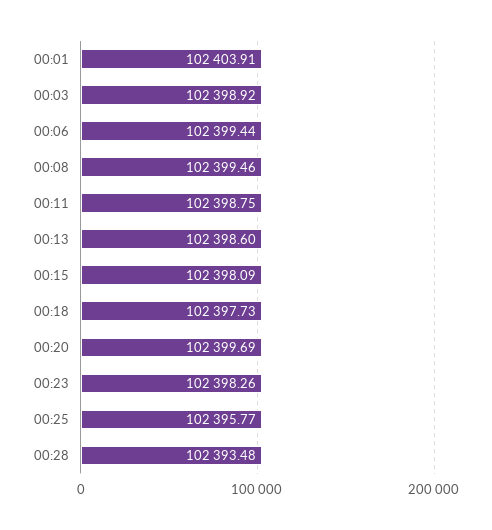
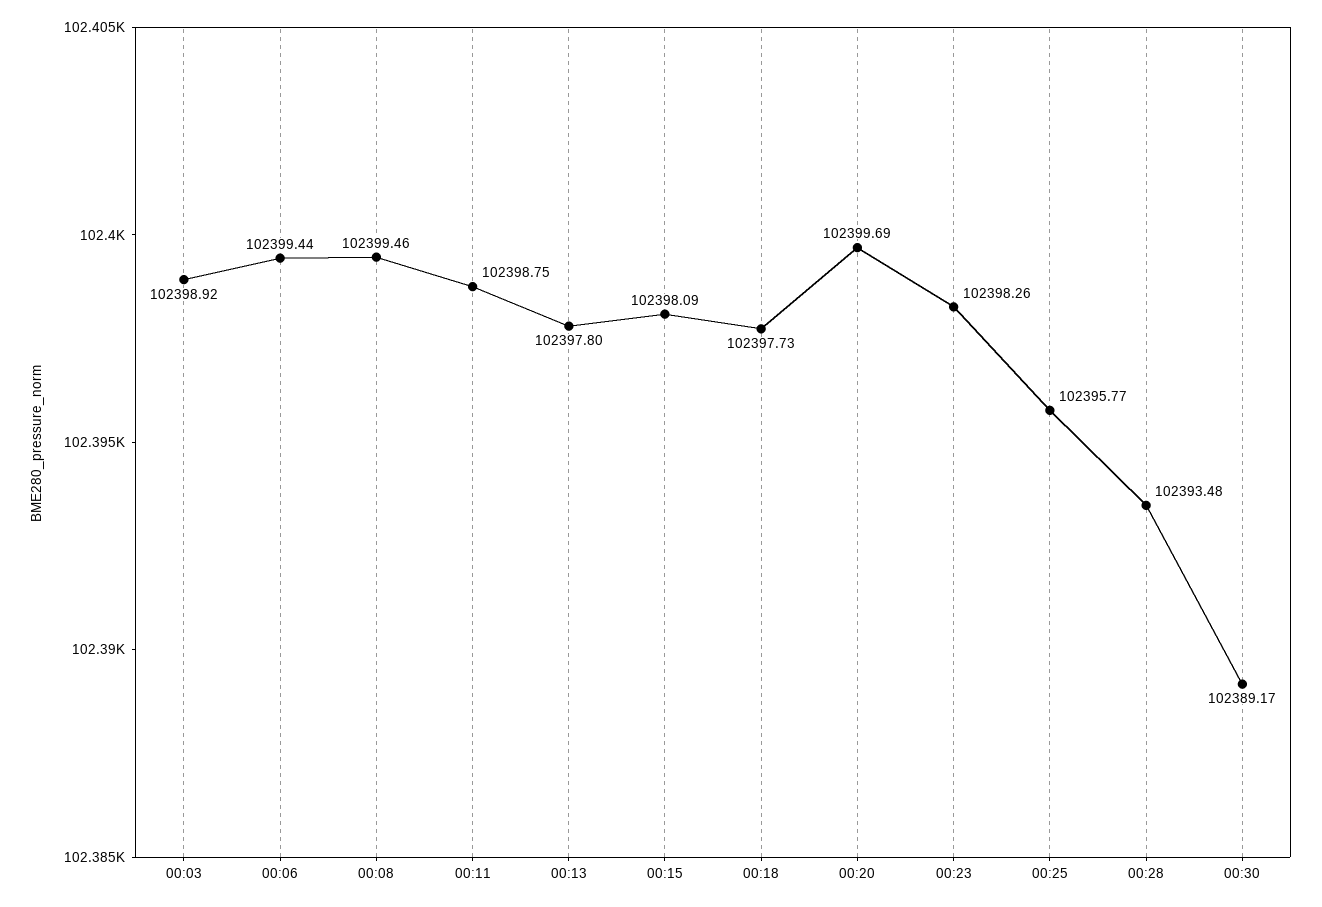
00:01: 102403.91 -> none
00:13: 102398.6 -> 102397.8
00:30: none -> 102389.17

